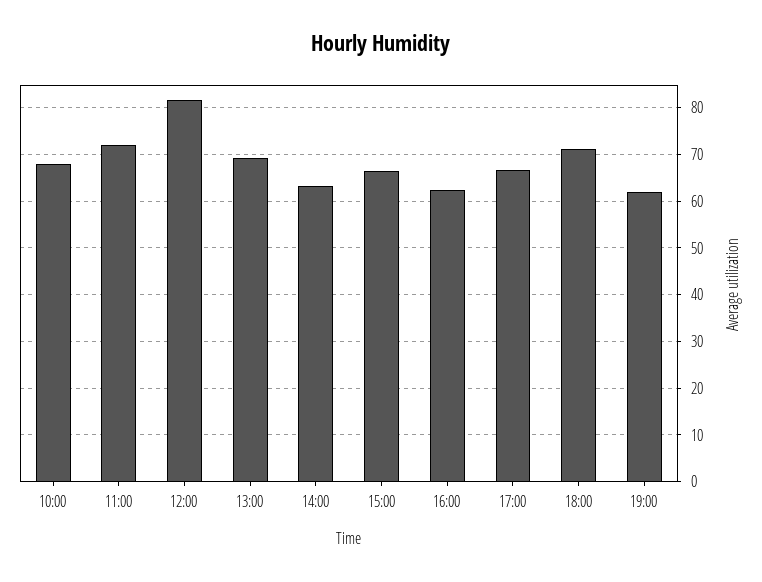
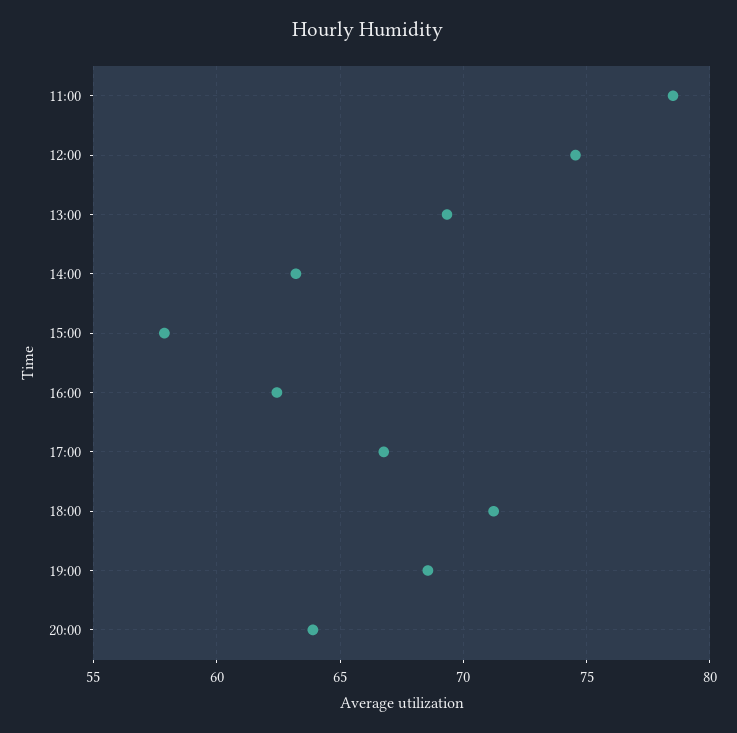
10:00: 68 -> none
11:00: 72 -> 78.5
12:00: 82 -> 74.5
15:00: 66 -> 58
19:00: 62 -> 68.5
20:00: none -> 64

